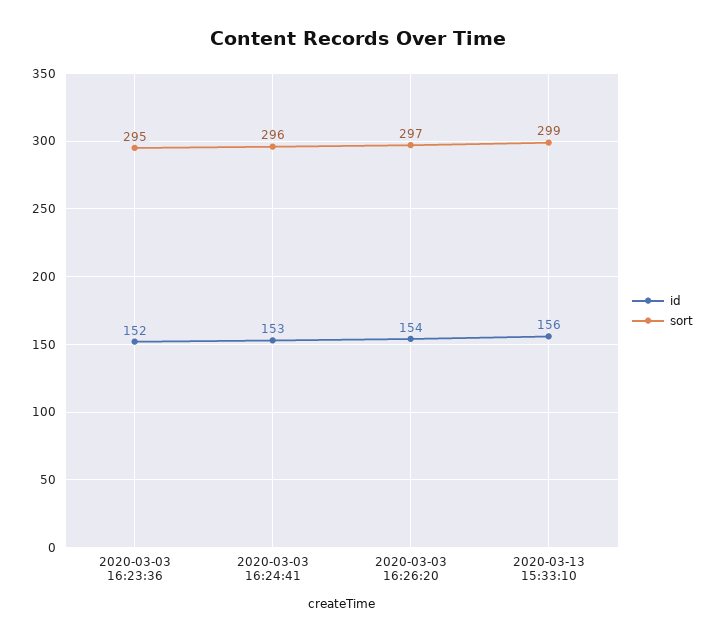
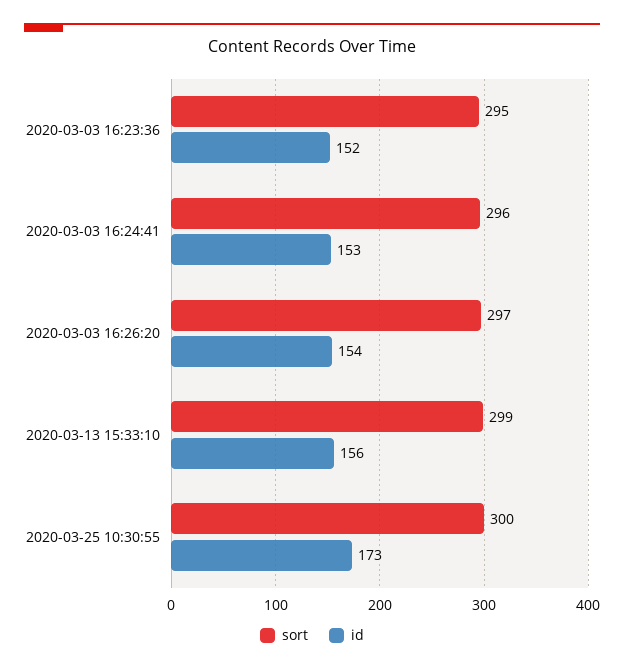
sort, 2020-03-25 10:30:55: none -> 300
id, 2020-03-25 10:30:55: none -> 173

